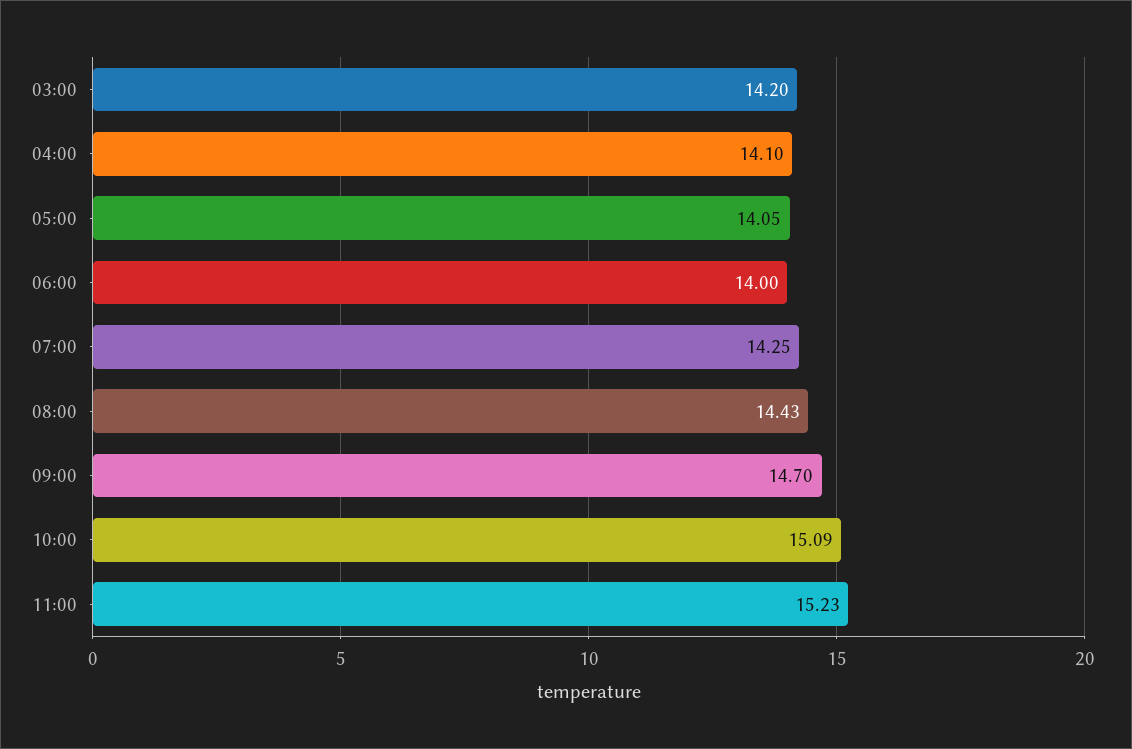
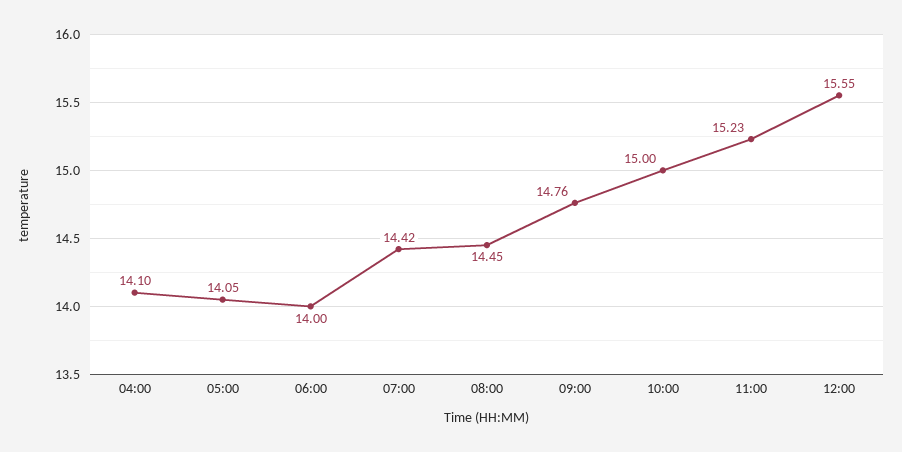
03:00: 14.2 -> none
07:00: 14.25 -> 14.42
08:00: 14.43 -> 14.45
09:00: 14.7 -> 14.76
10:00: 15.09 -> 15
12:00: none -> 15.55

